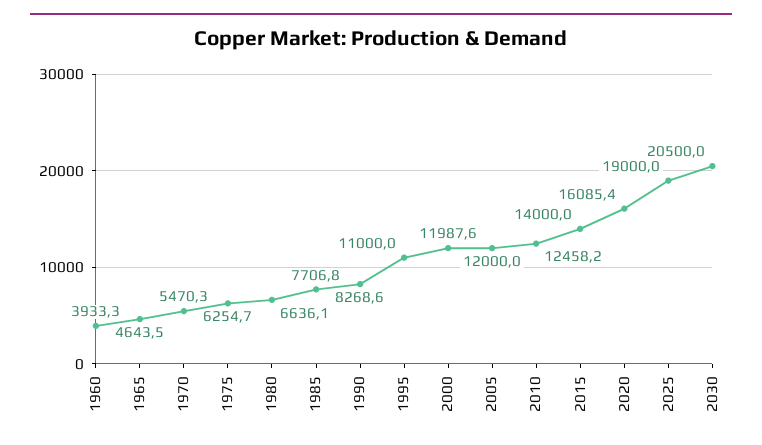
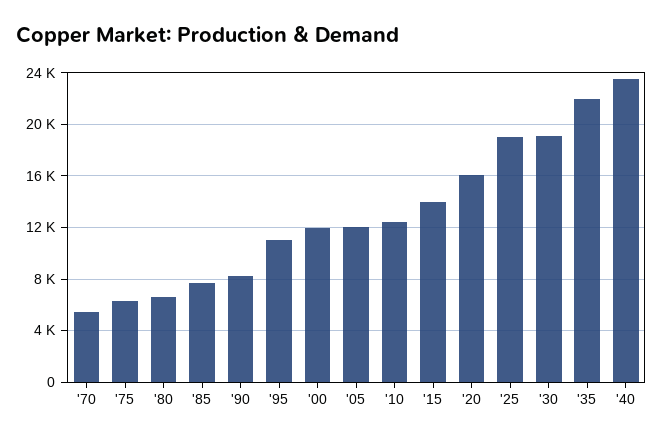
1960: 3933.3 -> none
1965: 4643.5 -> none
2030: 20500 -> 19000
'35: none -> 22000
'40: none -> 23500

